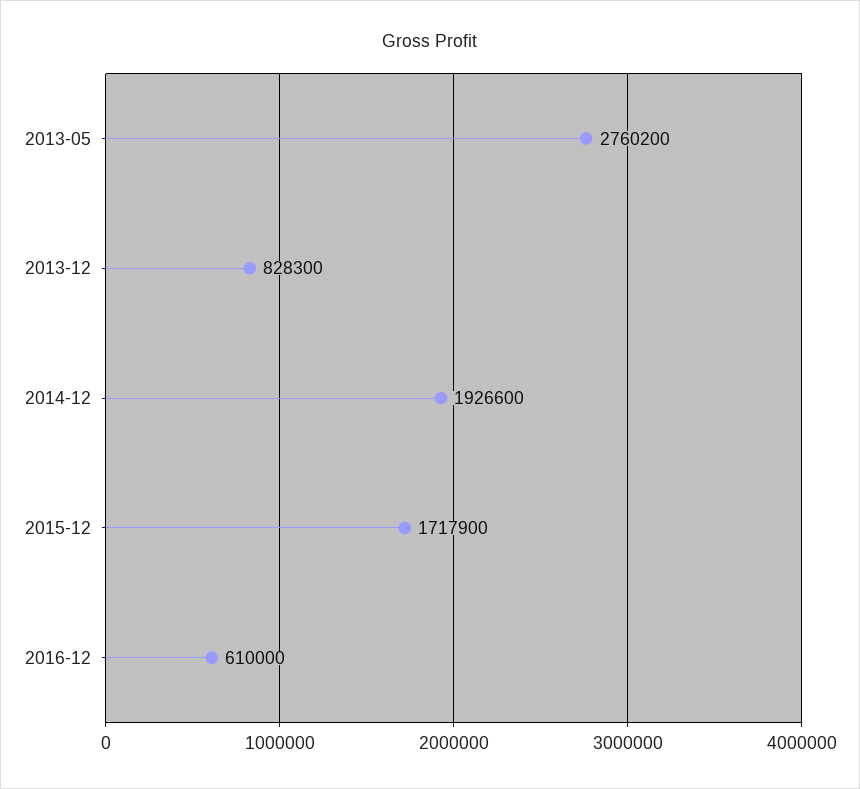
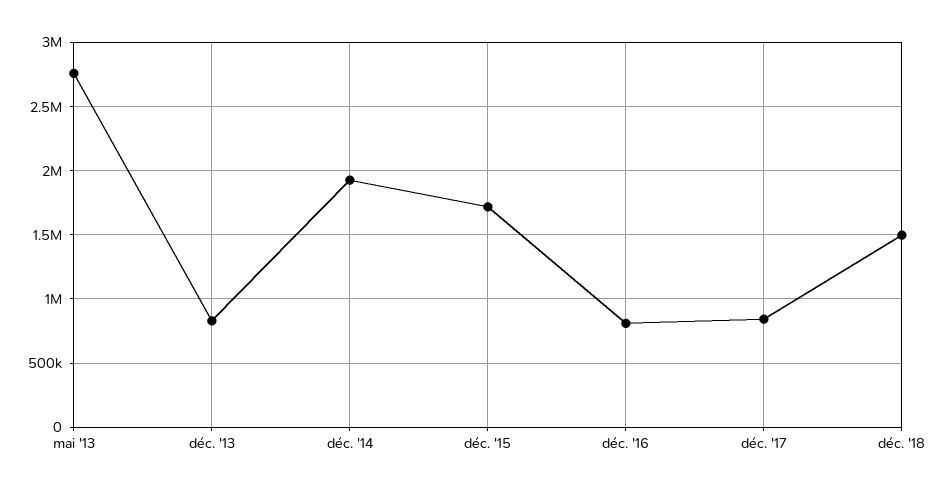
2016-12: 610000 -> 800000
déc. '17: none -> 850000
déc. '18: none -> 1500000

